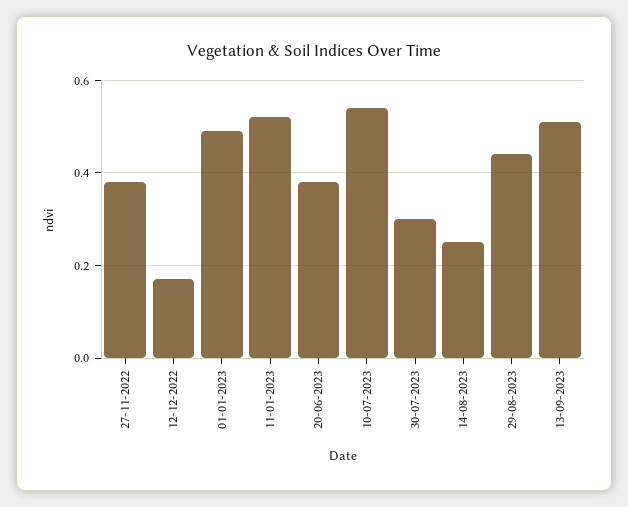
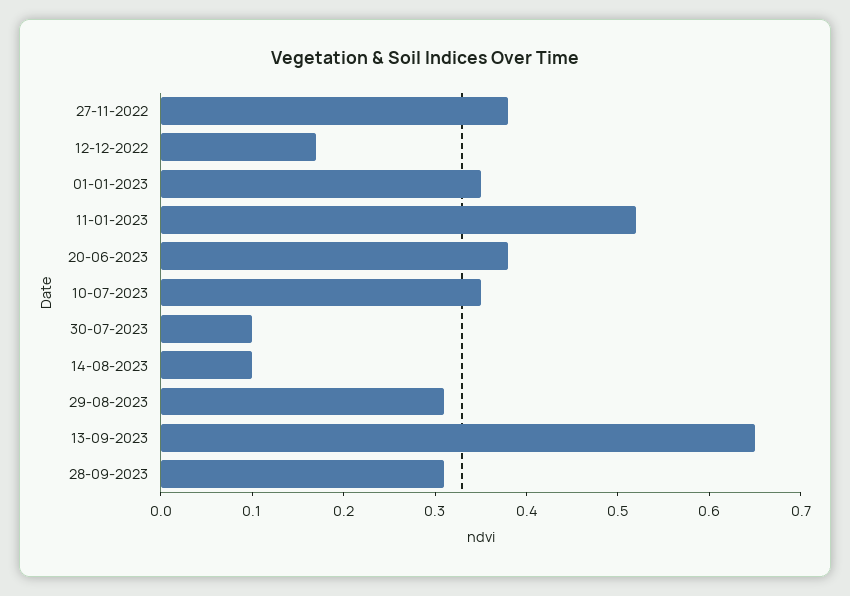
01-01-2023: 0.5 -> 0.35
10-07-2023: 0.55 -> 0.35
30-07-2023: 0.3 -> 0.1
14-08-2023: 0.25 -> 0.1
29-08-2023: 0.45 -> 0.31
13-09-2023: 0.5 -> 0.65
28-09-2023: none -> 0.31

